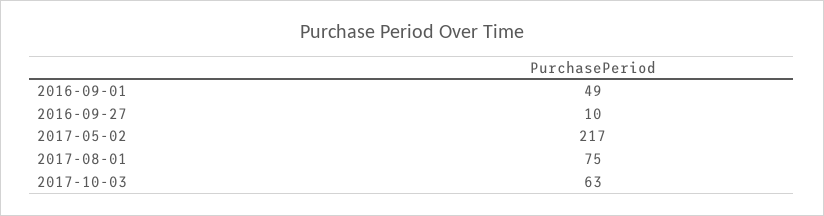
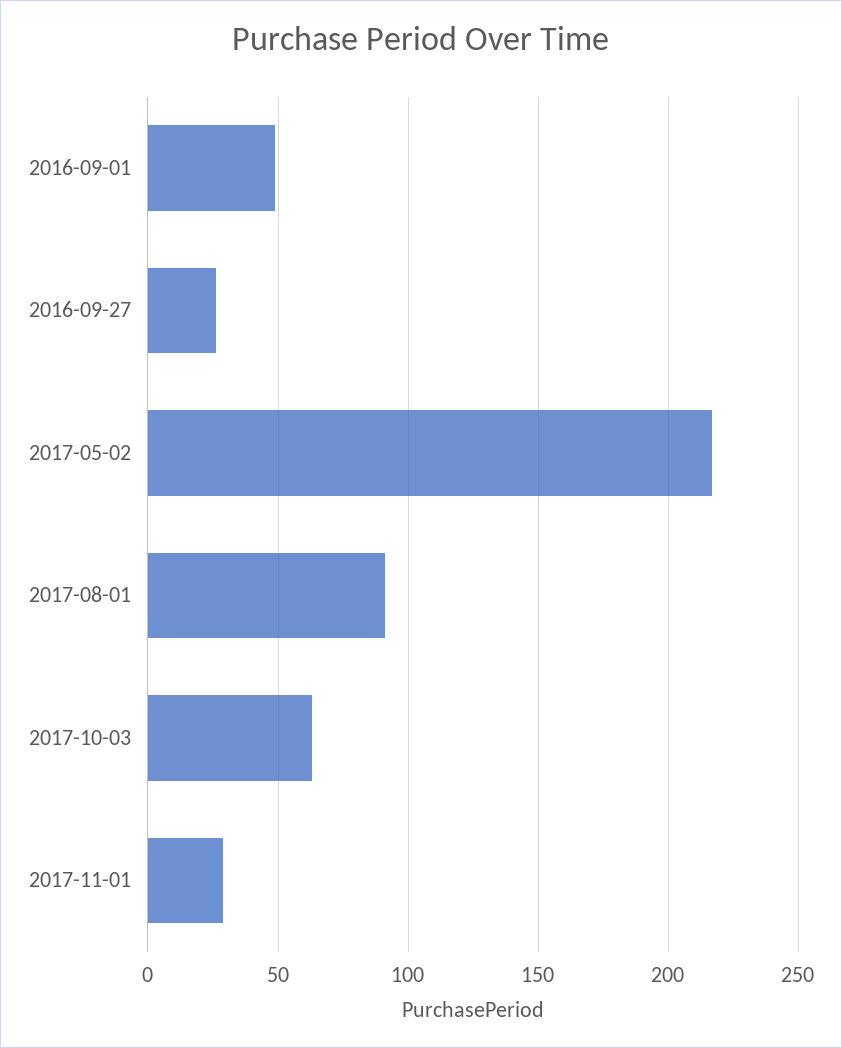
2016-09-27: 10 -> 25
2017-08-01: 75 -> 90
2017-11-01: none -> 30

